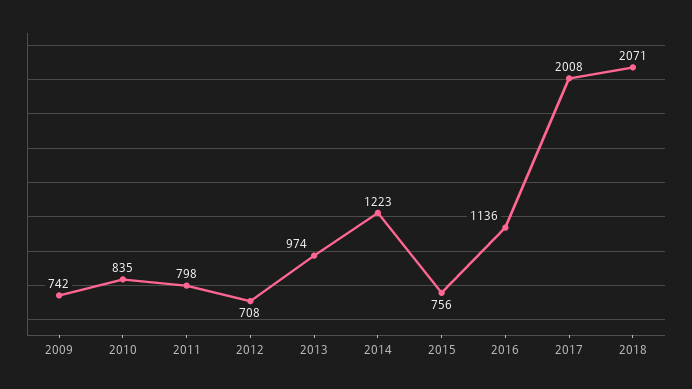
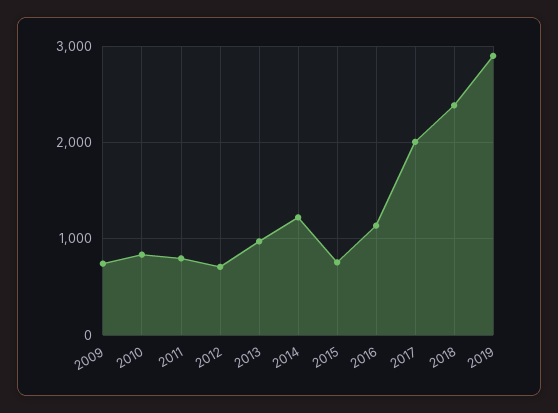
2018: 2071 -> 2400
2019: none -> 2900

